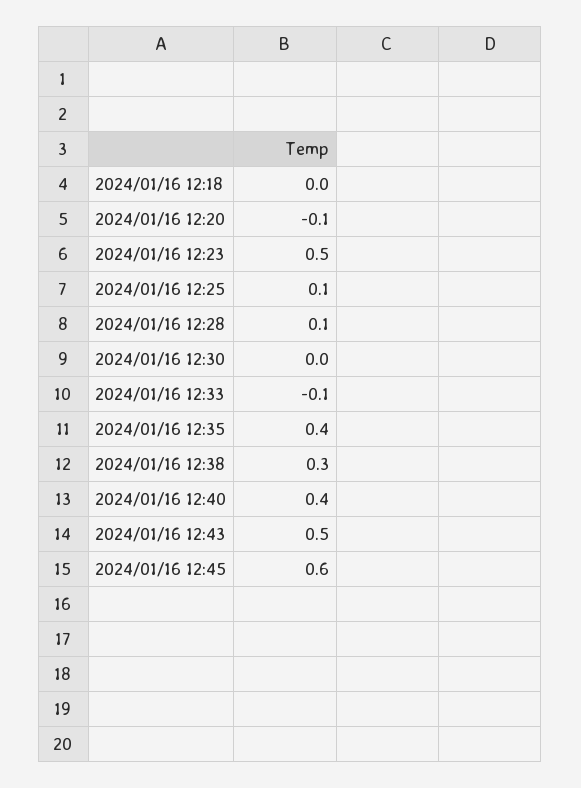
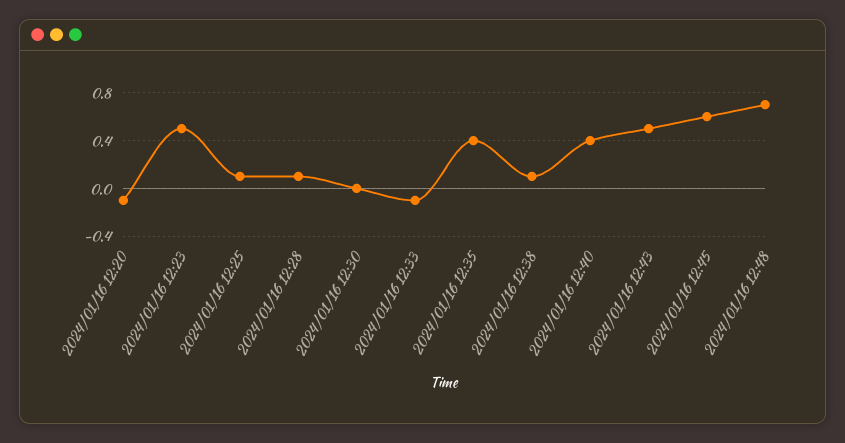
2024/01/16 12:18: 0 -> none
2024/01/16 12:38: 0.3 -> 0.1
2024/01/16 12:48: none -> 0.7

